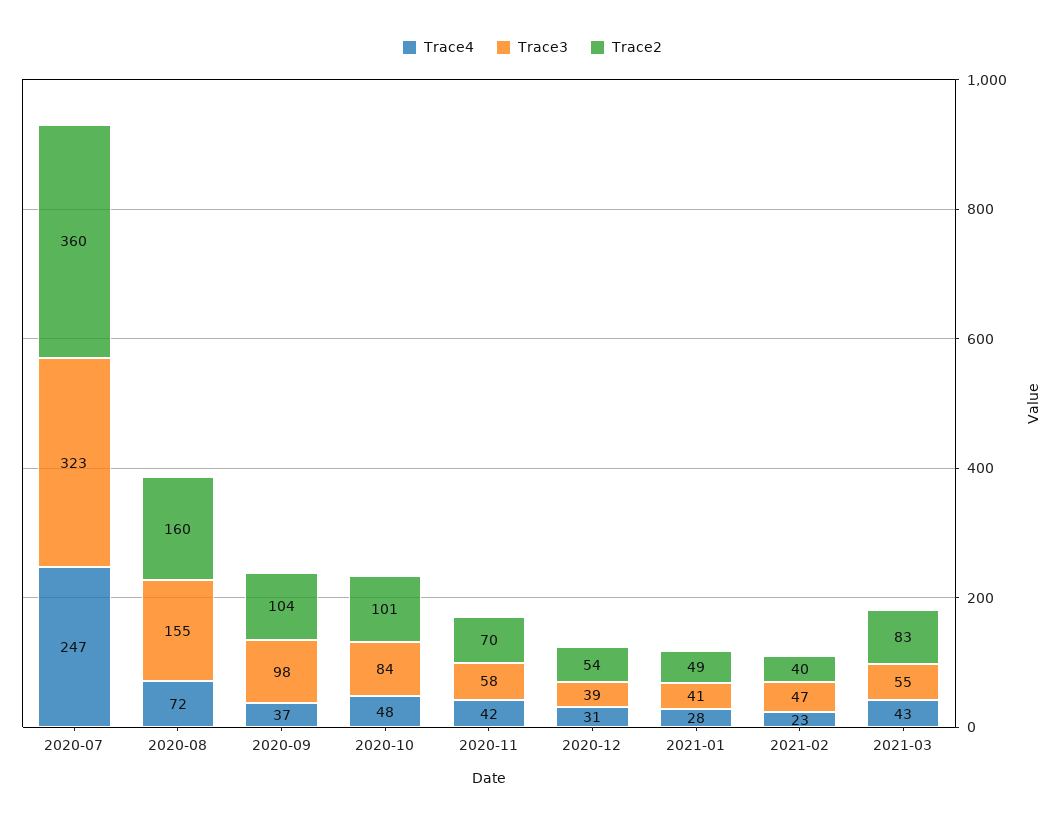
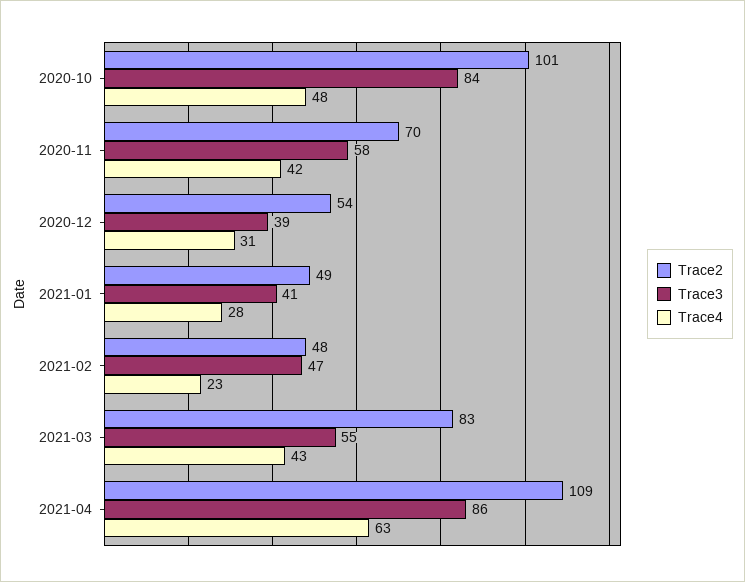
Trace4, 2020-07: 247 -> none
Trace3, 2020-07: 323 -> none
Trace2, 2020-07: 360 -> none
Trace4, 2020-08: 72 -> none
Trace3, 2020-08: 155 -> none
Trace2, 2020-08: 160 -> none
Trace4, 2020-09: 37 -> none
Trace3, 2020-09: 98 -> none
Trace2, 2020-09: 104 -> none
Trace2, 2021-02: 40 -> 48
Trace2, 2021-04: none -> 109
Trace3, 2021-04: none -> 86
Trace4, 2021-04: none -> 63

